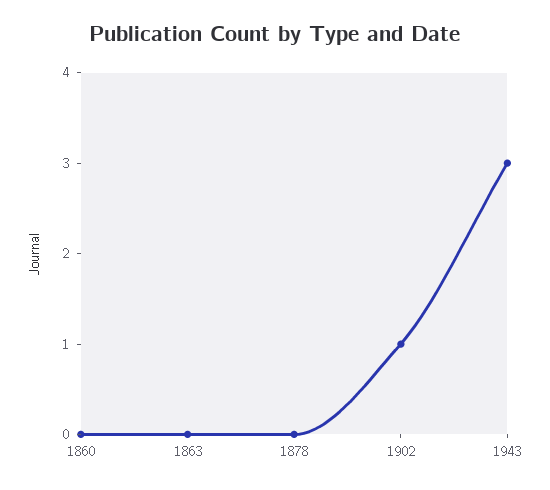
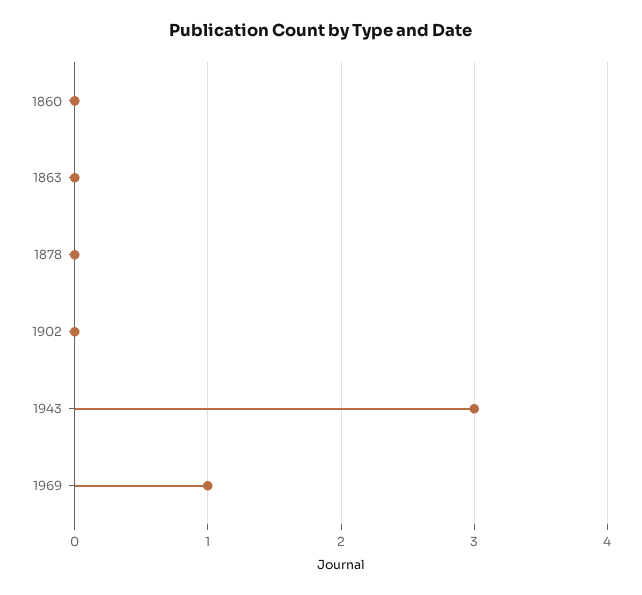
1902: 1 -> 0
1969: none -> 1

